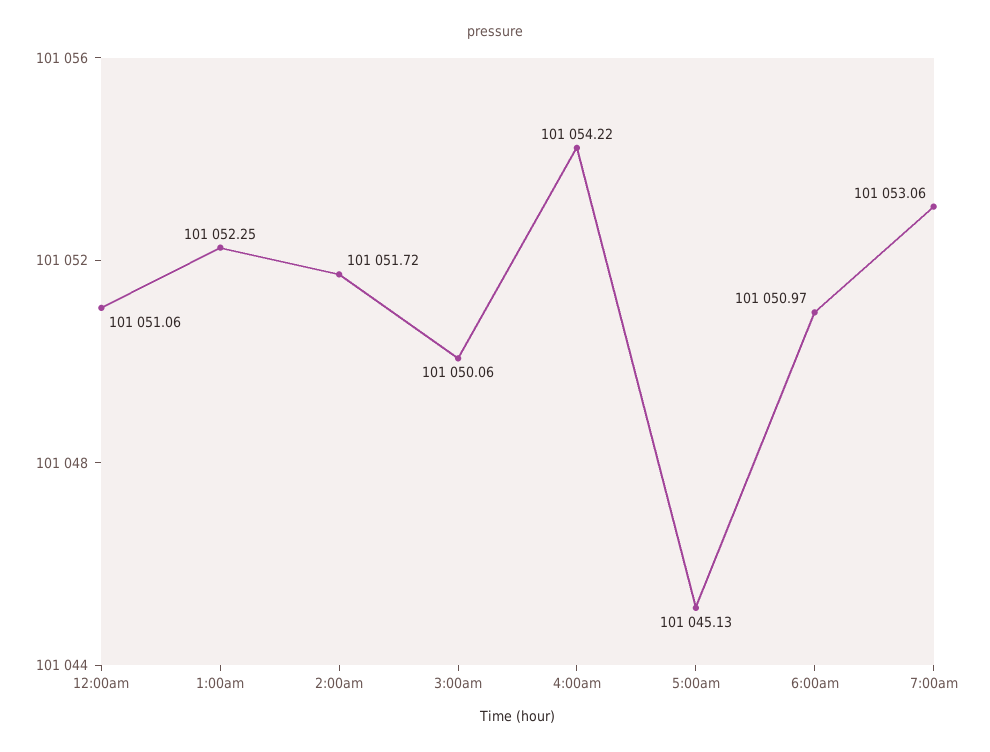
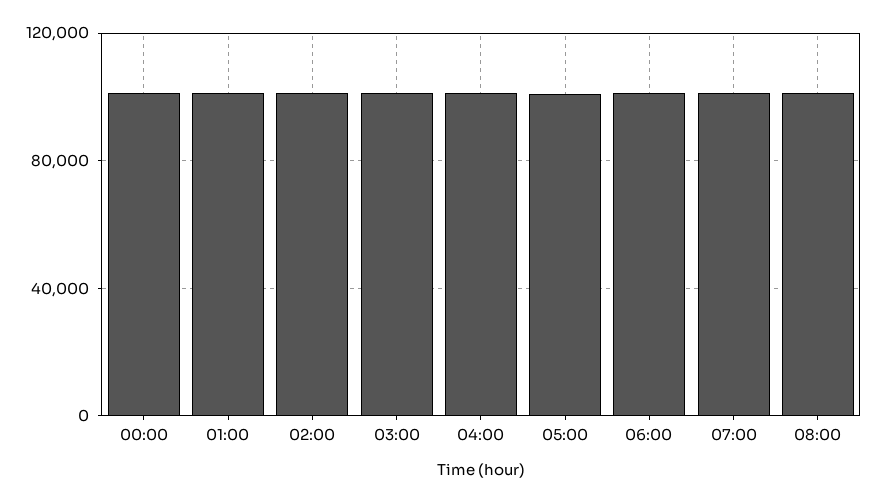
08:00: none -> 100000

